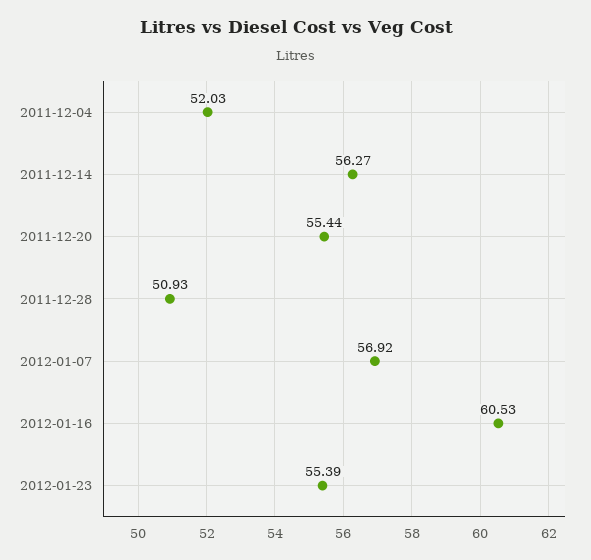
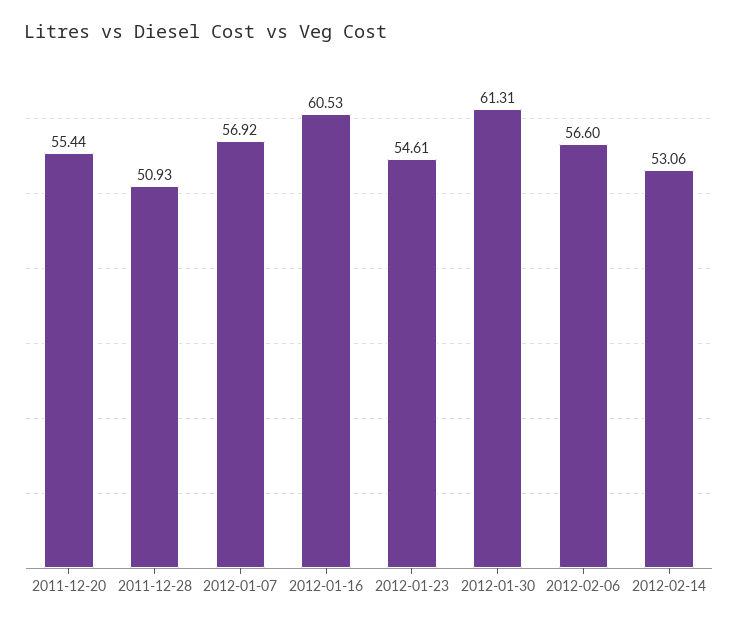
2011-12-04: 52.03 -> none
2011-12-14: 56.27 -> none
2012-01-23: 55.39 -> 54.61
2012-01-30: none -> 61.31
2012-02-06: none -> 56.6
2012-02-14: none -> 53.06

